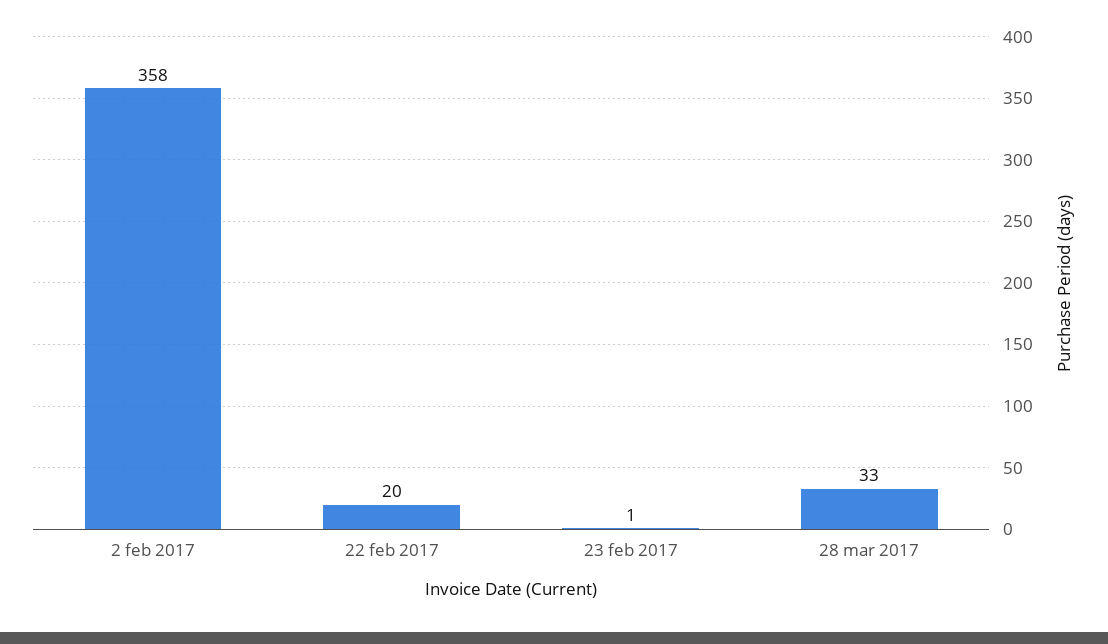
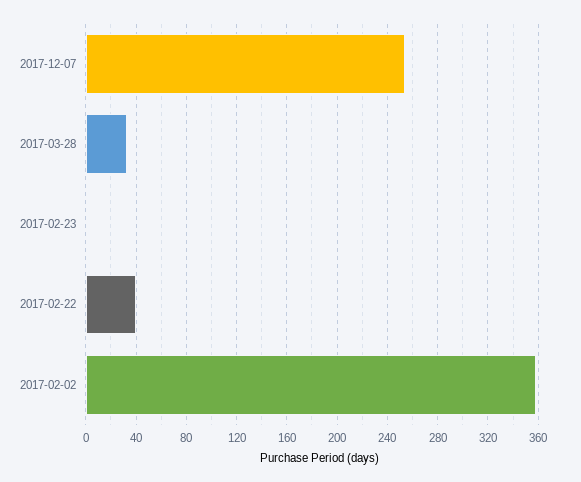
22 feb 2017: 20 -> 40
2017-12-07: none -> 255

